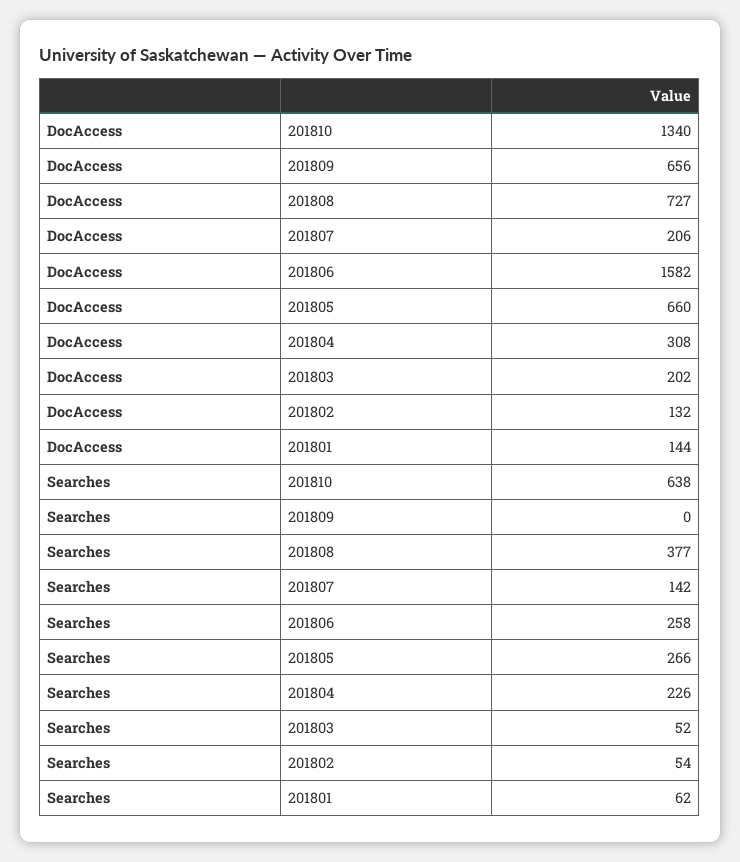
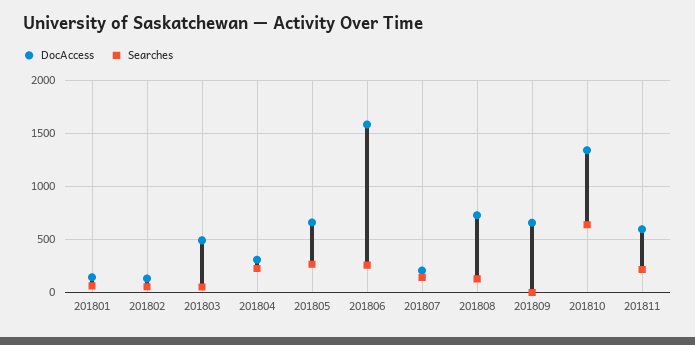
DocAccess, 201803: 202 -> 500
Searches, 201808: 377 -> 100
DocAccess, 201811: none -> 600
Searches, 201811: none -> 200

